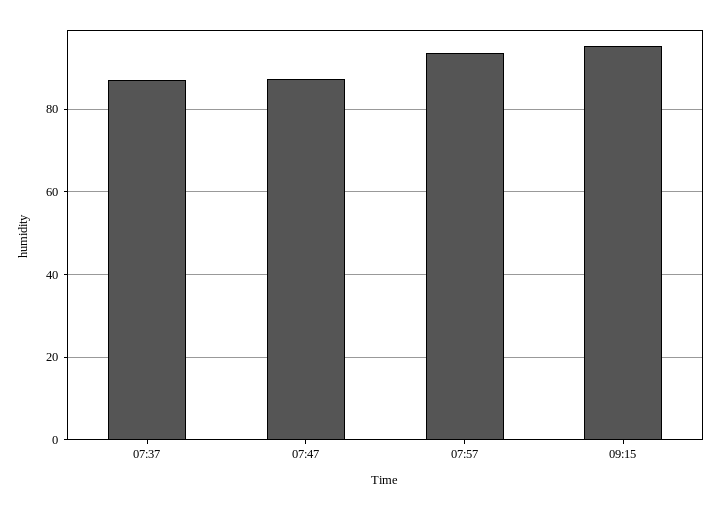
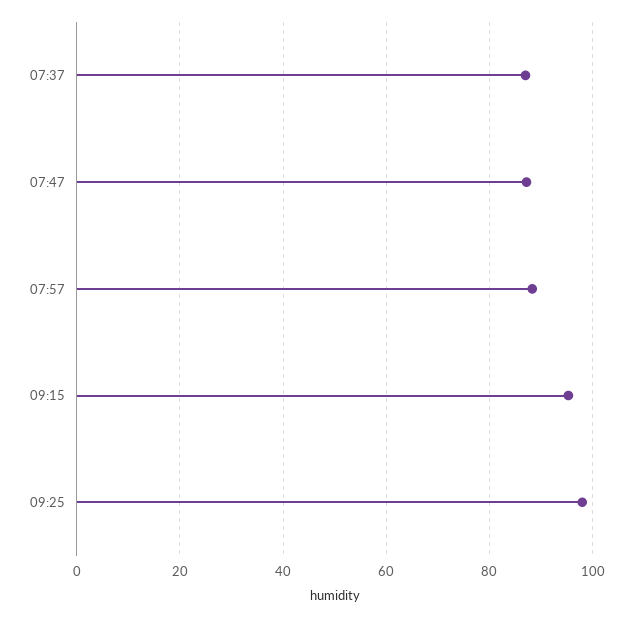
07:57: 94 -> 88
09:25: none -> 98

